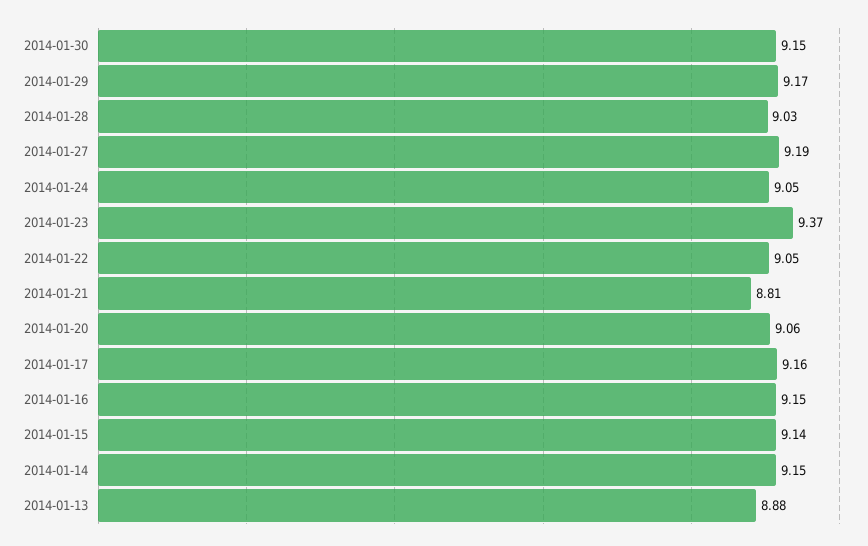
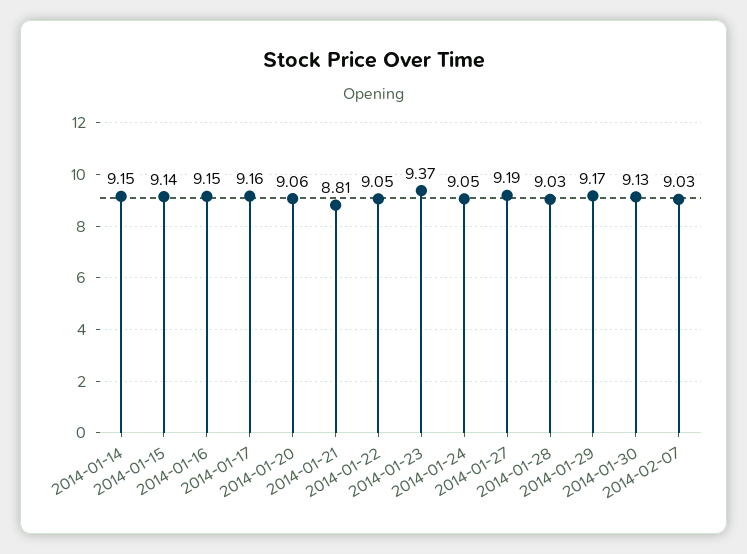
2014-01-30: 9.15 -> 9.13
2014-01-13: 8.88 -> none
2014-02-07: none -> 9.03

